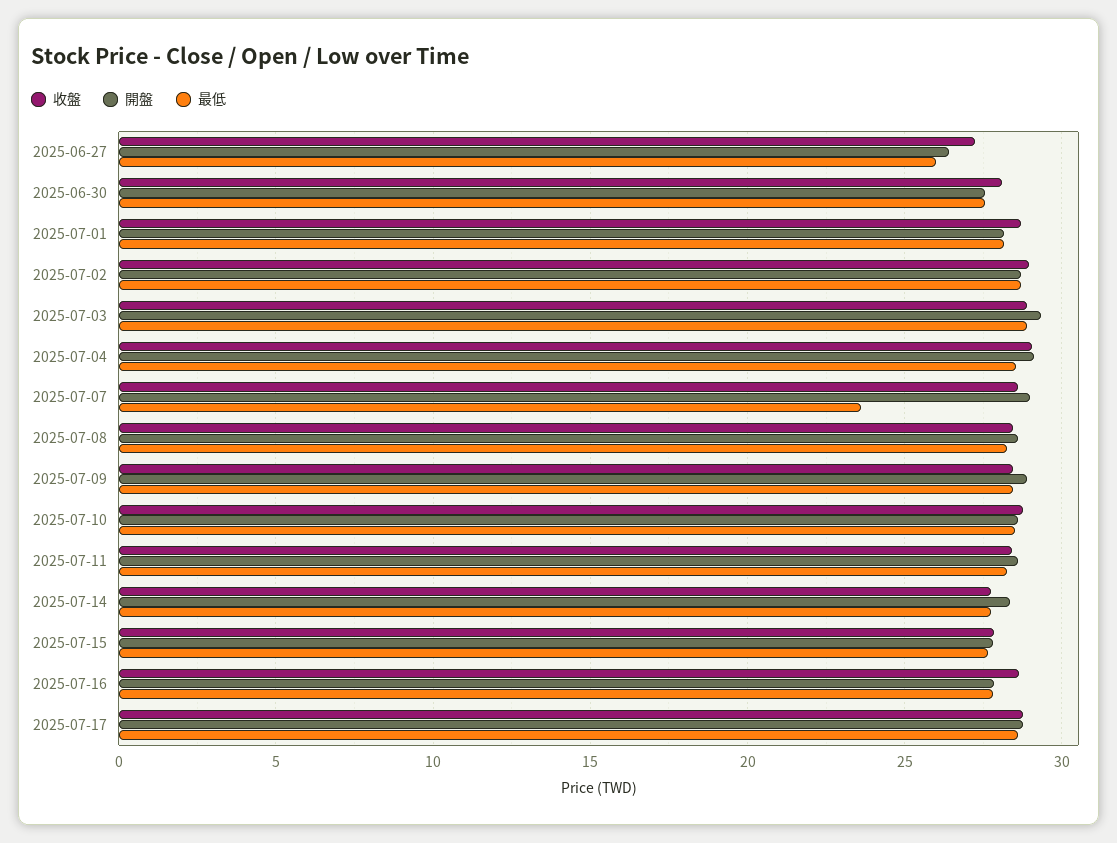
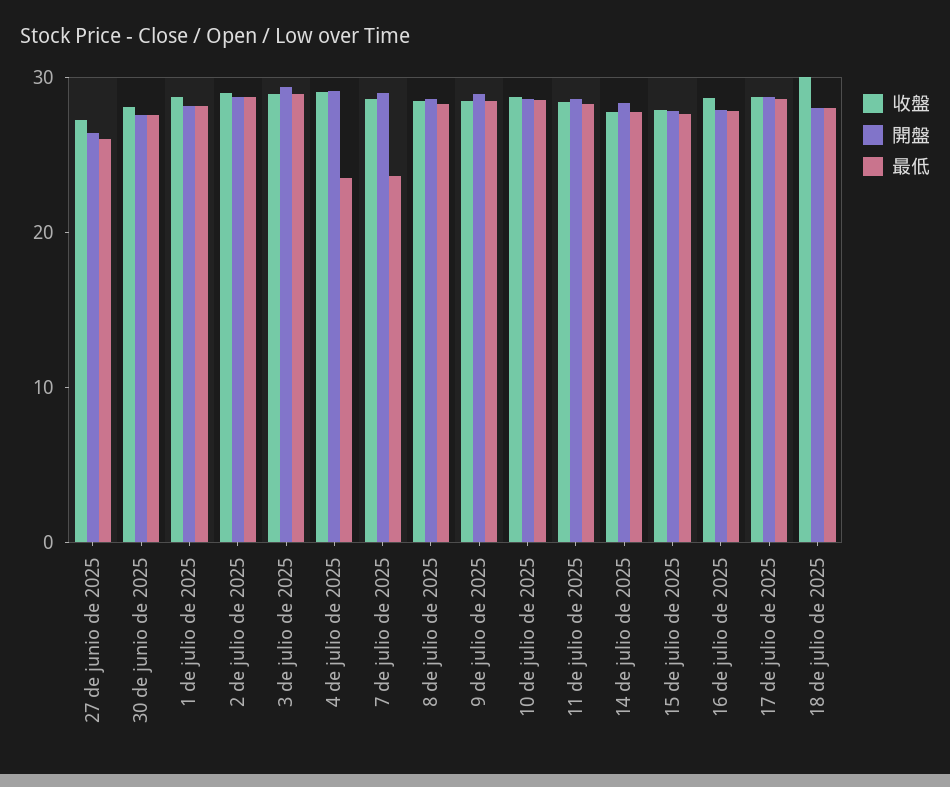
最低, 2025-07-04: 28.5 -> 24
收盤, 18 de julio de 2025: none -> 30
開盤, 18 de julio de 2025: none -> 28
最低, 18 de julio de 2025: none -> 28

